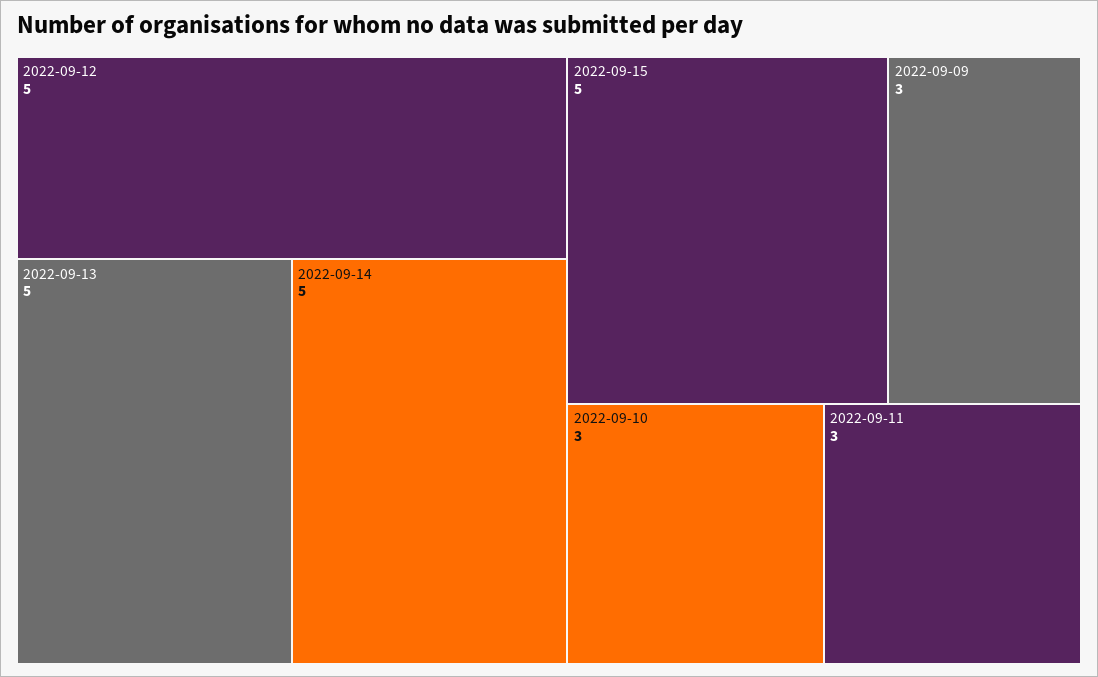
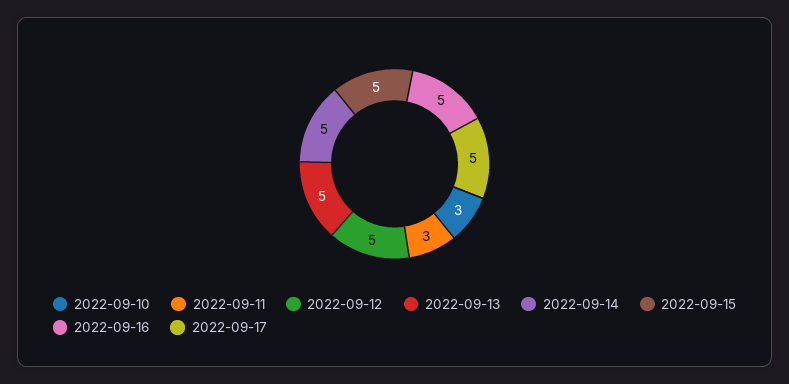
2022-09-09: 3 -> none
2022-09-16: none -> 5
2022-09-17: none -> 5

